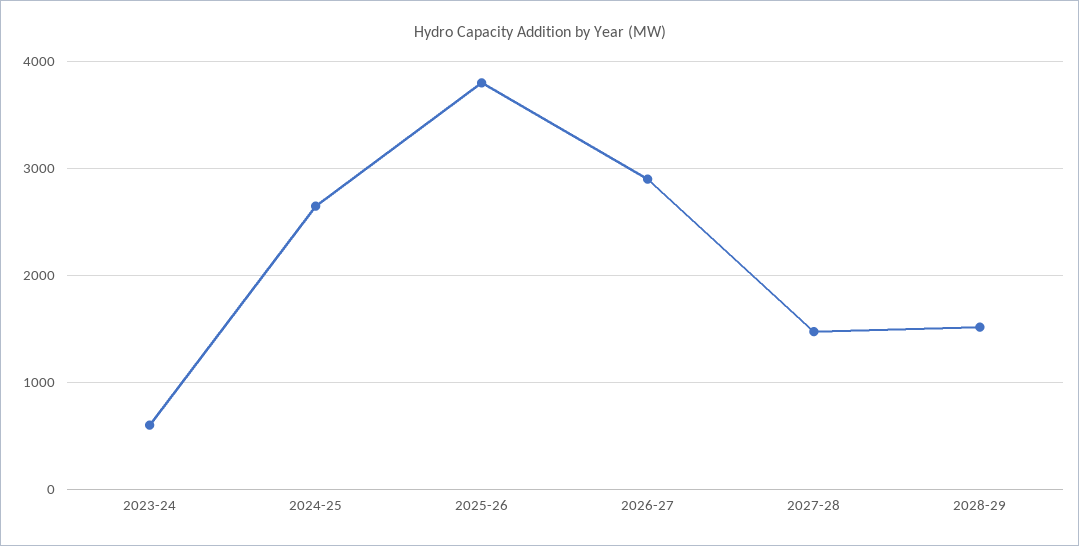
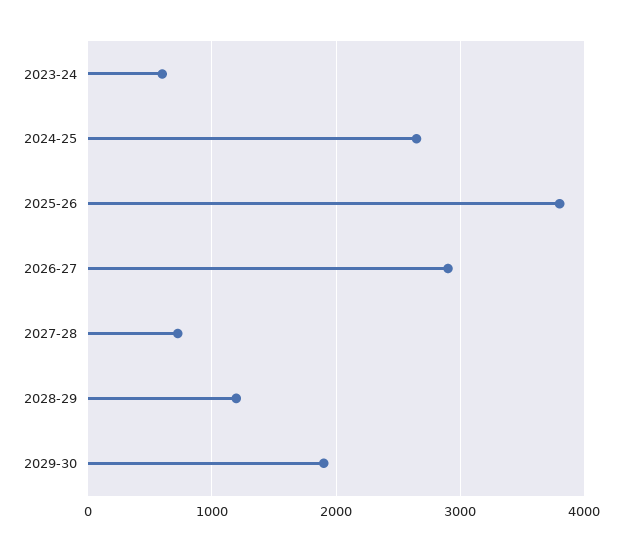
2027-28: 1500 -> 700
2028-29: 1500 -> 1200
2029-30: none -> 1900

